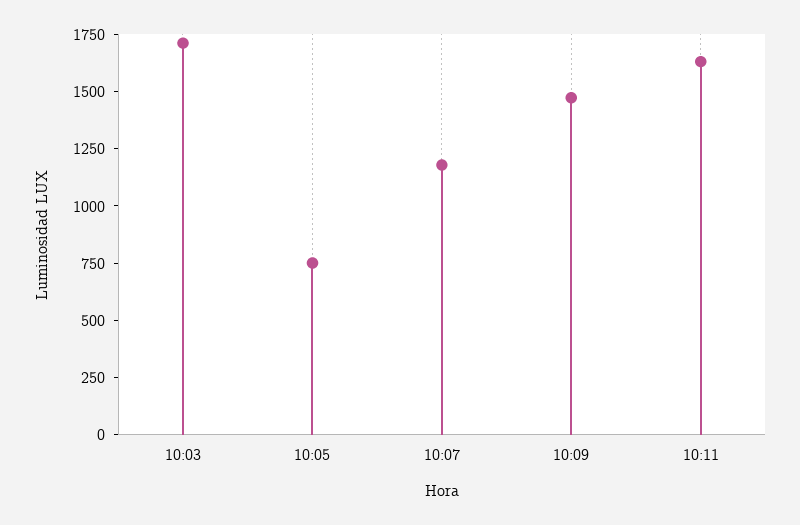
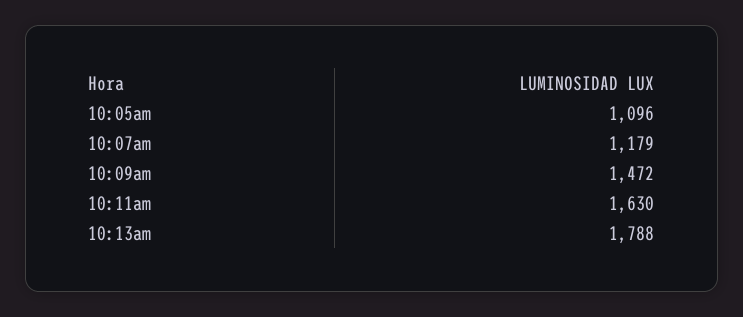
10:03: 1700 -> none
10:05: 750 -> 1096
10:13am: none -> 1788

